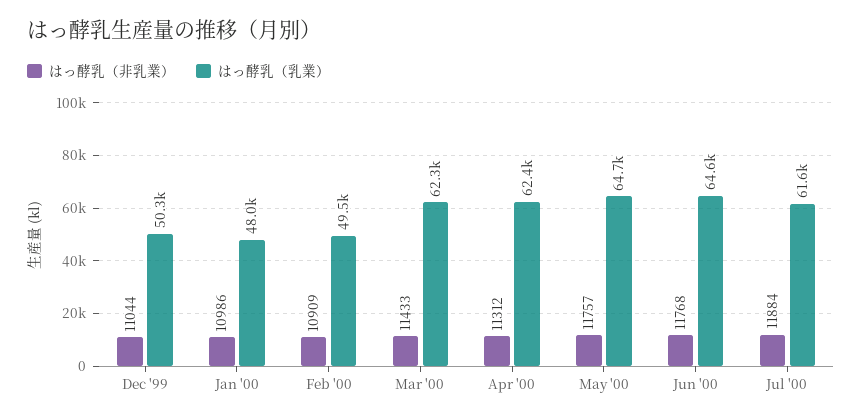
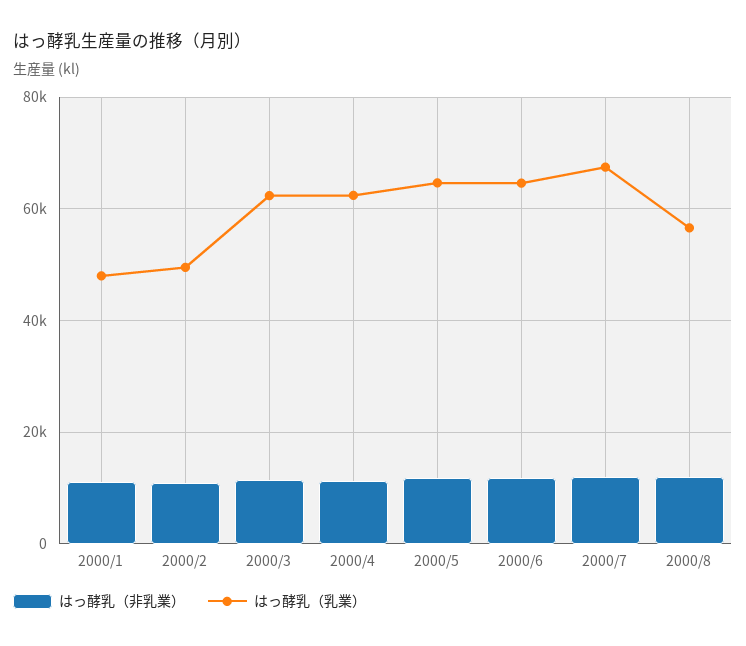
はっ酵乳（非乳業）, Dec '99: 11044 -> none
はっ酵乳（乳業）, Dec '99: 50300 -> none
はっ酵乳（乳業）, Jul '00: 61600 -> 68000
はっ酵乳（非乳業）, 2000/8: none -> 12000
はっ酵乳（乳業）, 2000/8: none -> 56000

